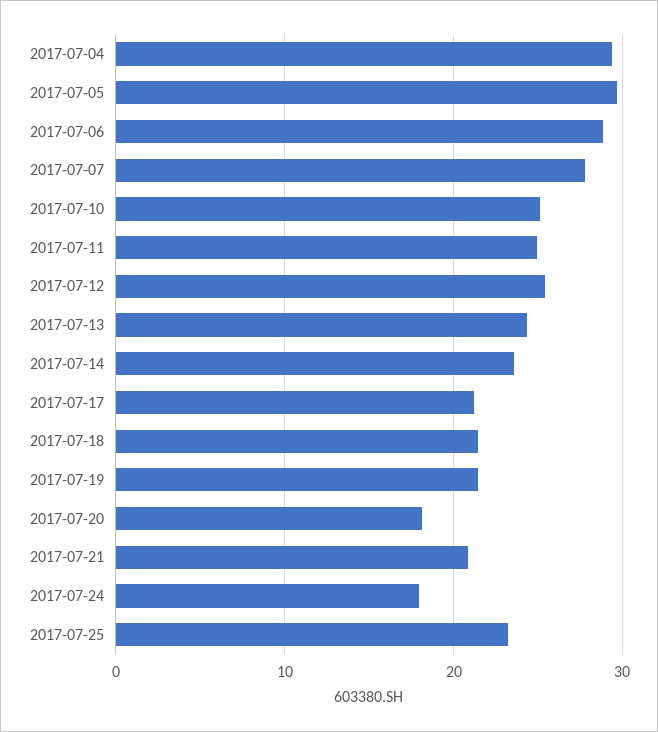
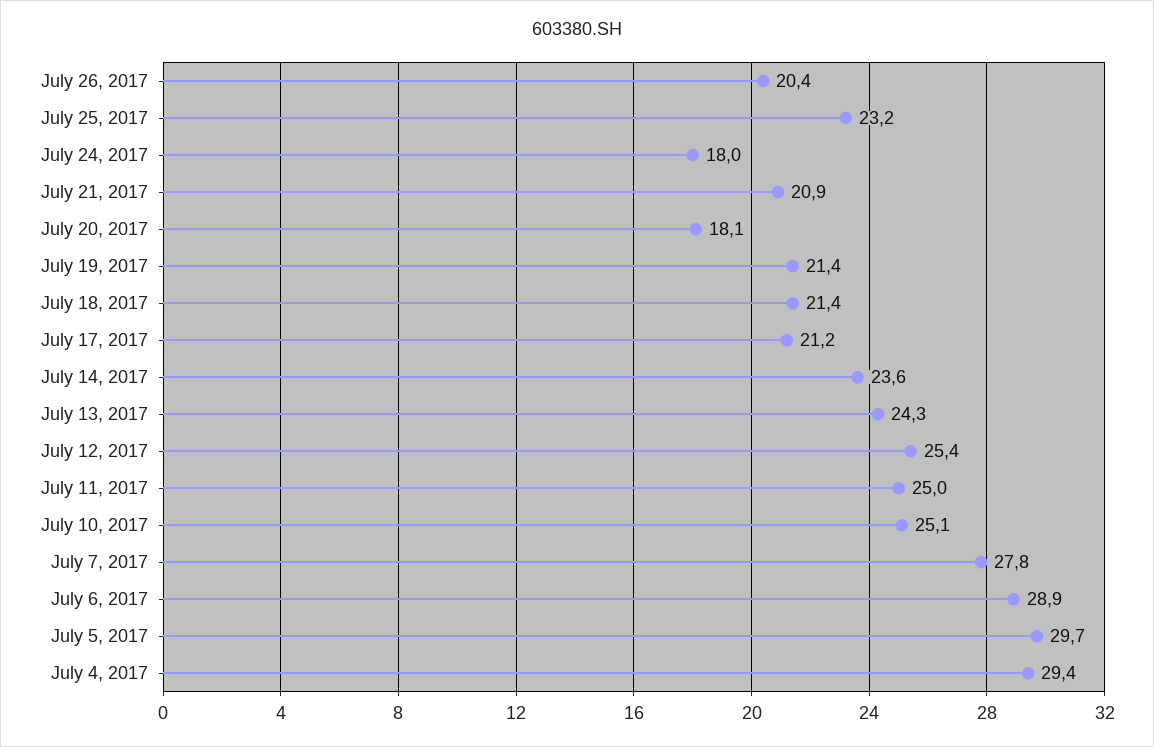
July 26, 2017: none -> 20.4

